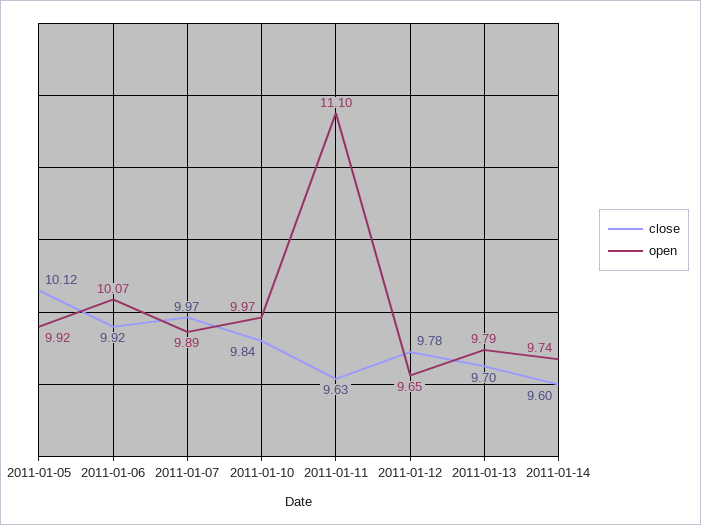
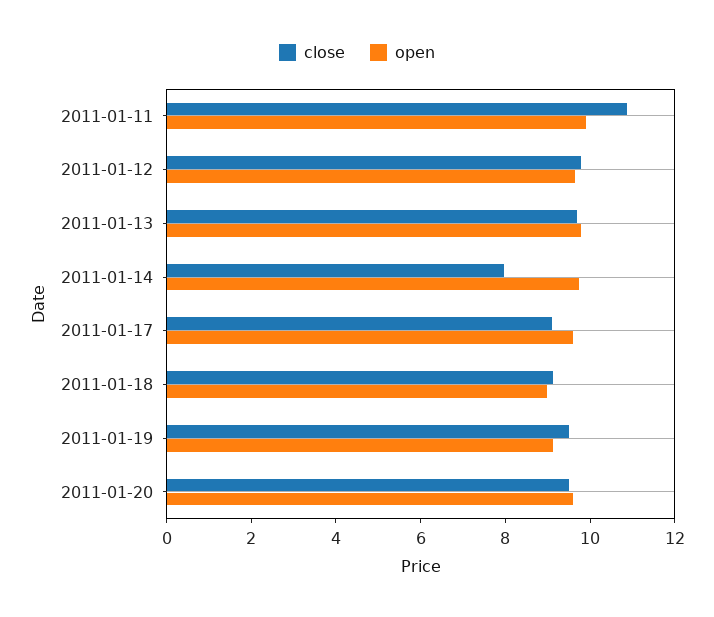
close, 2011-01-05: 10.12 -> none
open, 2011-01-05: 9.92 -> none
close, 2011-01-06: 9.92 -> none
open, 2011-01-06: 10.07 -> none
close, 2011-01-07: 9.97 -> none
open, 2011-01-07: 9.89 -> none
close, 2011-01-10: 9.84 -> none
open, 2011-01-10: 9.97 -> none
close, 2011-01-11: 9.63 -> 11
open, 2011-01-11: 11.1 -> 10
close, 2011-01-14: 9.6 -> 8
close, 2011-01-17: none -> 9
open, 2011-01-17: none -> 9.5
close, 2011-01-18: none -> 9
open, 2011-01-18: none -> 9
close, 2011-01-19: none -> 9.5
open, 2011-01-19: none -> 9
close, 2011-01-20: none -> 9.5
open, 2011-01-20: none -> 9.5

